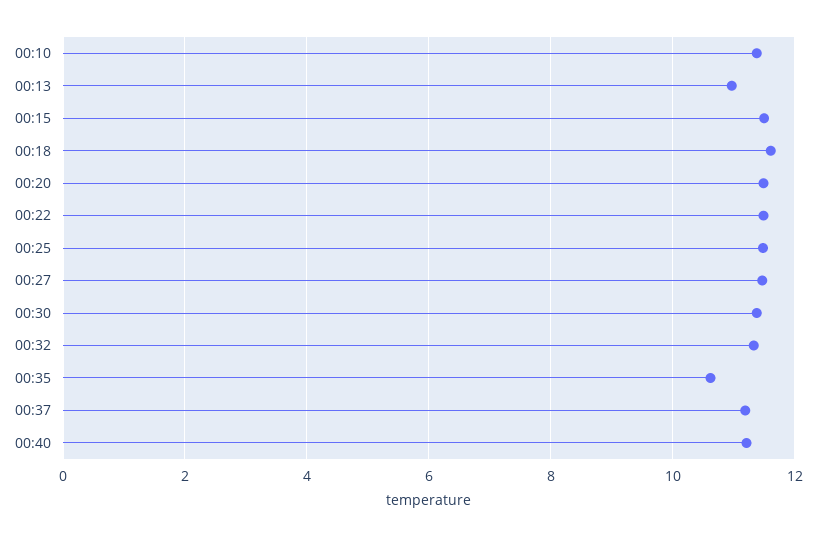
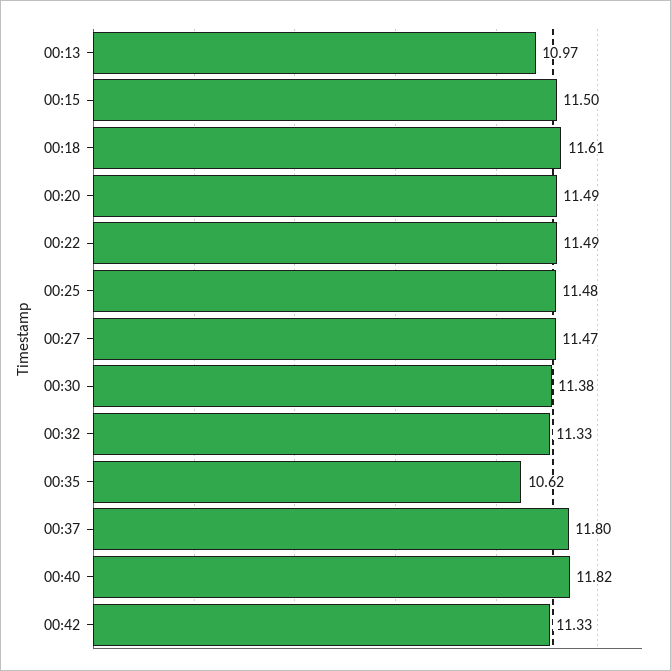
00:10: 11.4 -> none
00:37: 11.2 -> 11.8
00:40: 11.2 -> 11.82
00:42: none -> 11.33

